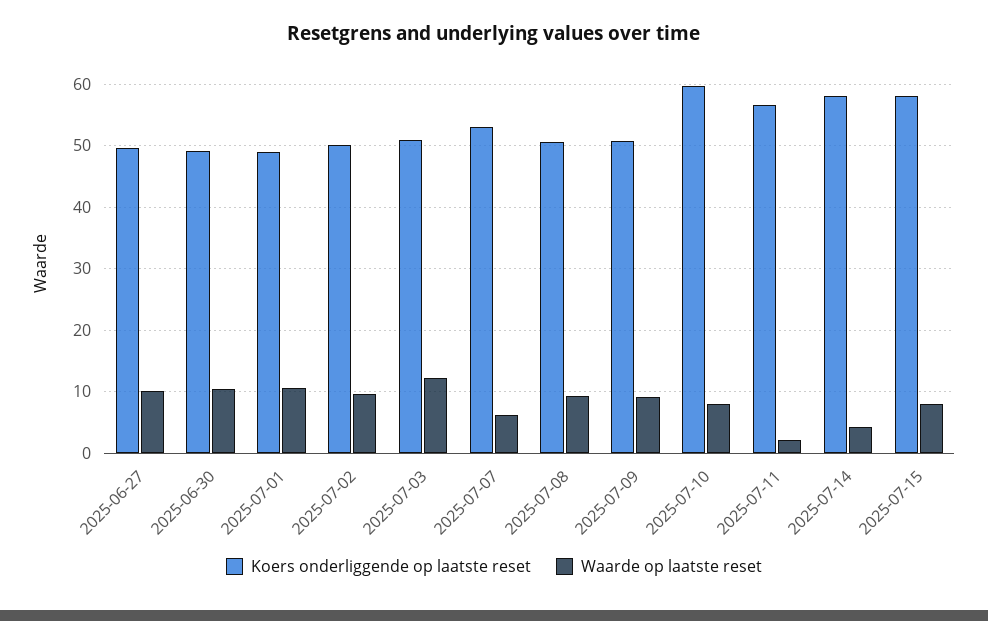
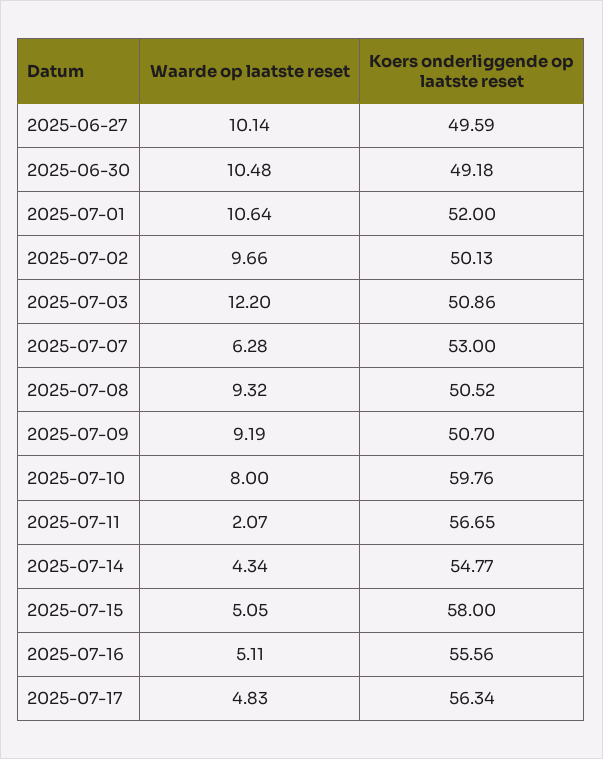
Koers onderliggende op laatste reset, 2025-07-01: 49 -> 52
Koers onderliggende op laatste reset, 2025-07-14: 58 -> 54.77
Waarde op laatste reset, 2025-07-15: 8 -> 5.05
Waarde op laatste reset, 2025-07-16: none -> 5.11
Koers onderliggende op laatste reset, 2025-07-16: none -> 55.56
Waarde op laatste reset, 2025-07-17: none -> 4.83
Koers onderliggende op laatste reset, 2025-07-17: none -> 56.34

